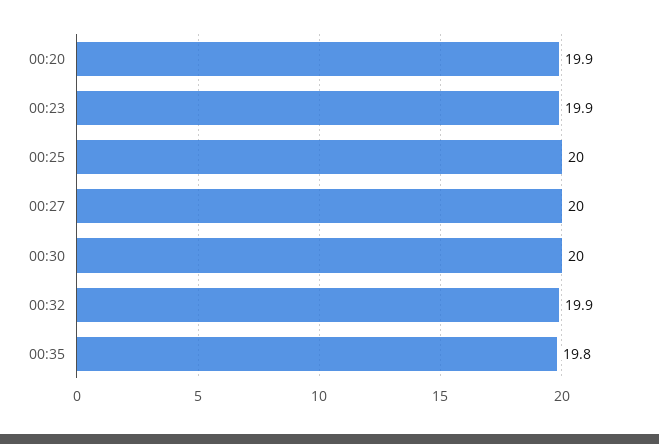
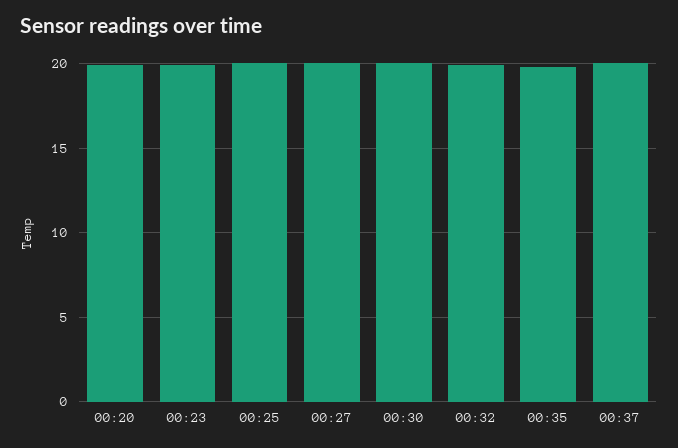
00:37: none -> 20

